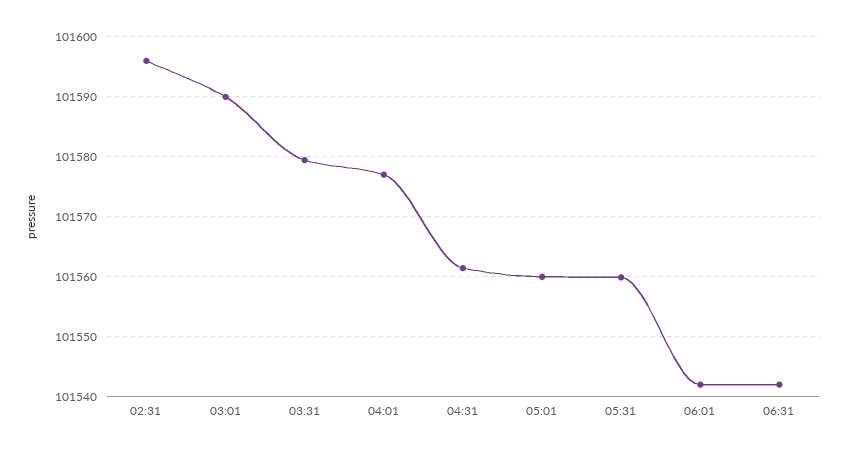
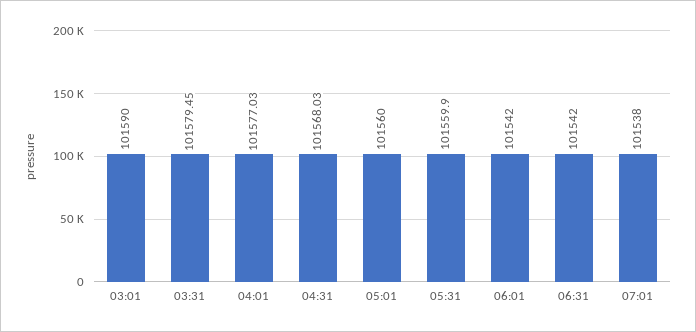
02:31: 101596 -> none
04:31: 101562 -> 101568.03
07:01: none -> 101538

